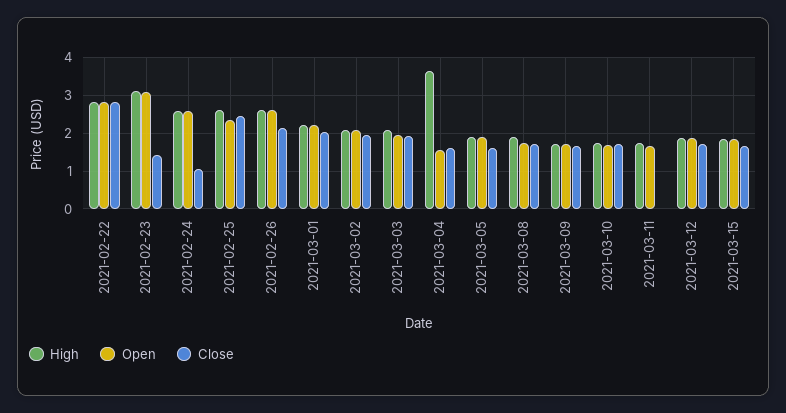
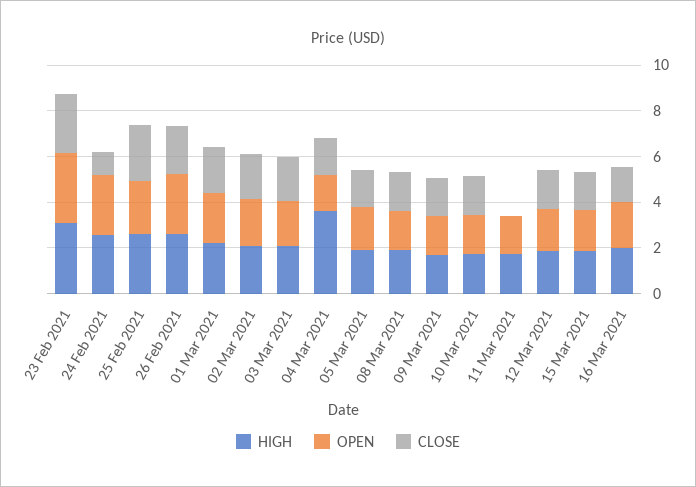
High, 2021-02-22: 2.8 -> none
Open, 2021-02-22: 2.8 -> none
Close, 2021-02-22: 2.8 -> none
Close, 2021-02-23: 1.4 -> 2.5
High, 16 Mar 2021: none -> 2
Open, 16 Mar 2021: none -> 2
Close, 16 Mar 2021: none -> 1.5

